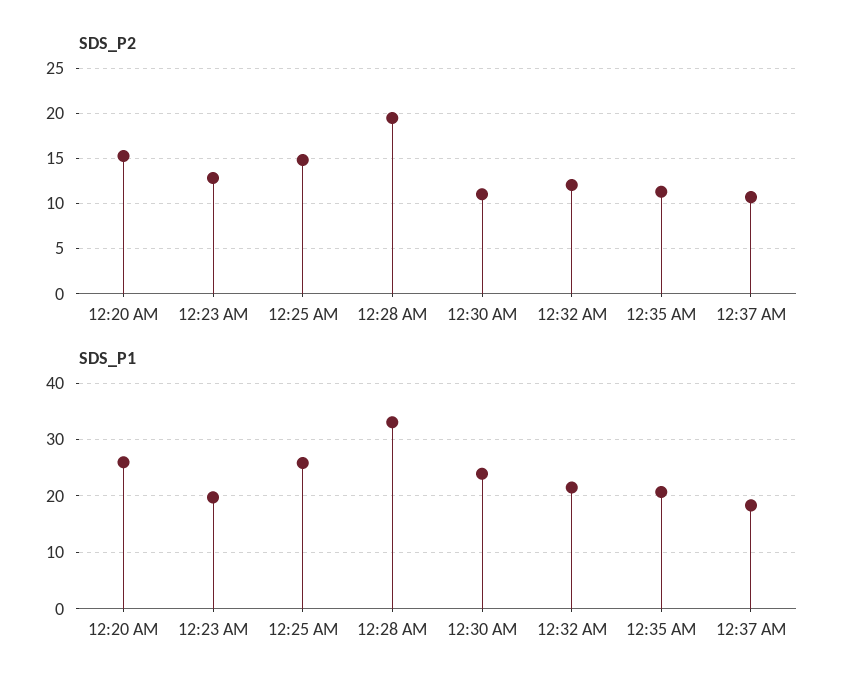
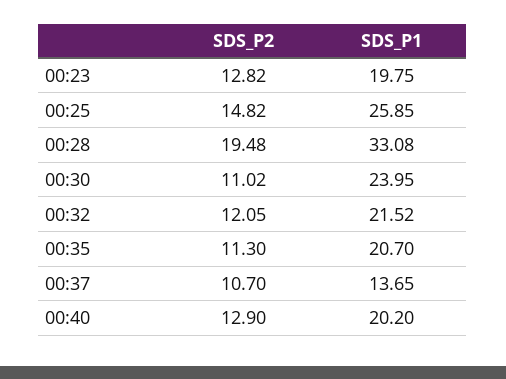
SDS_P2, 12:20 AM: 15 -> none
SDS_P1, 12:20 AM: 26 -> none
SDS_P1, 12:37 AM: 18 -> 13.65
SDS_P2, 00:40: none -> 12.9
SDS_P1, 00:40: none -> 20.2

